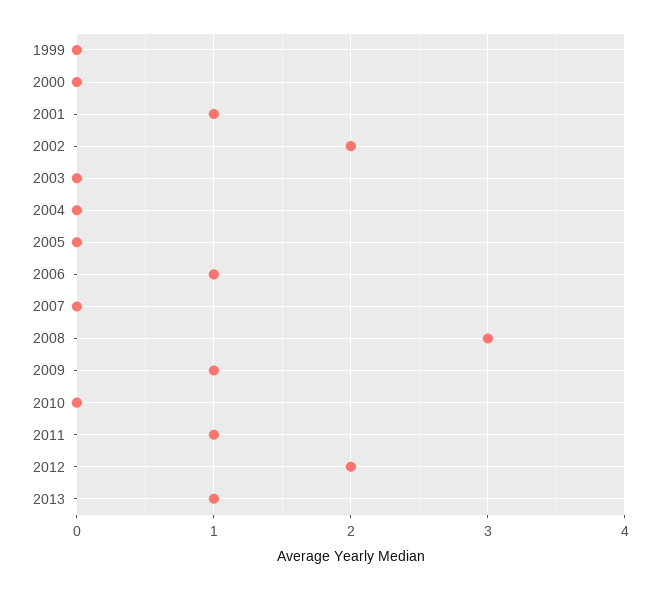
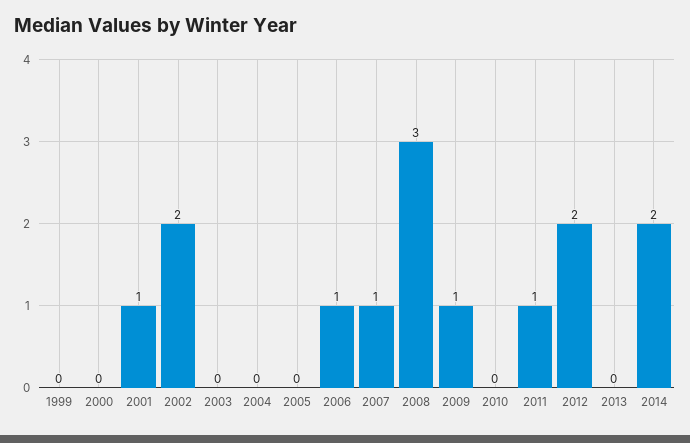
2007: 0 -> 1
2013: 1 -> 0
2014: none -> 2

